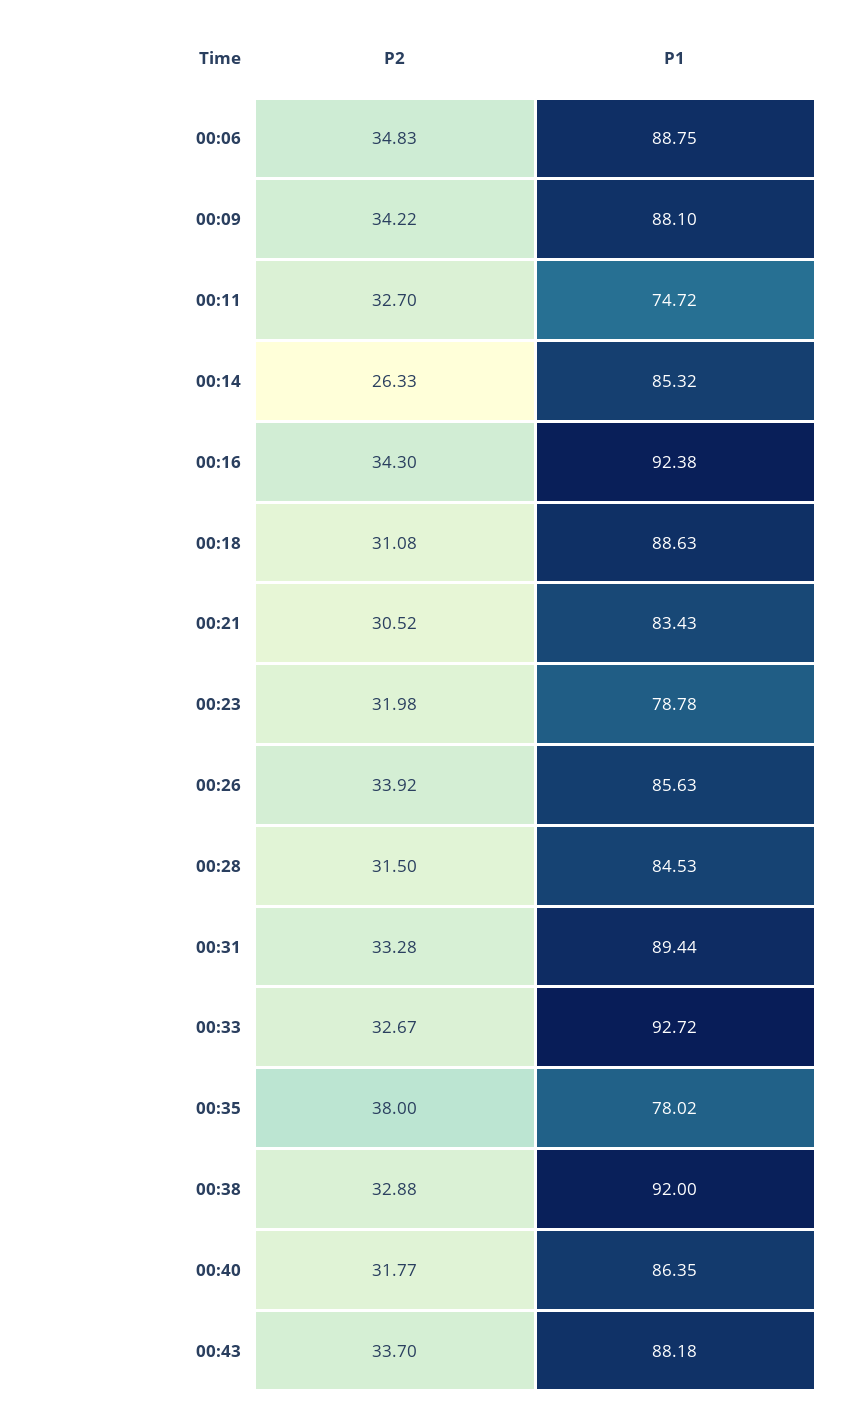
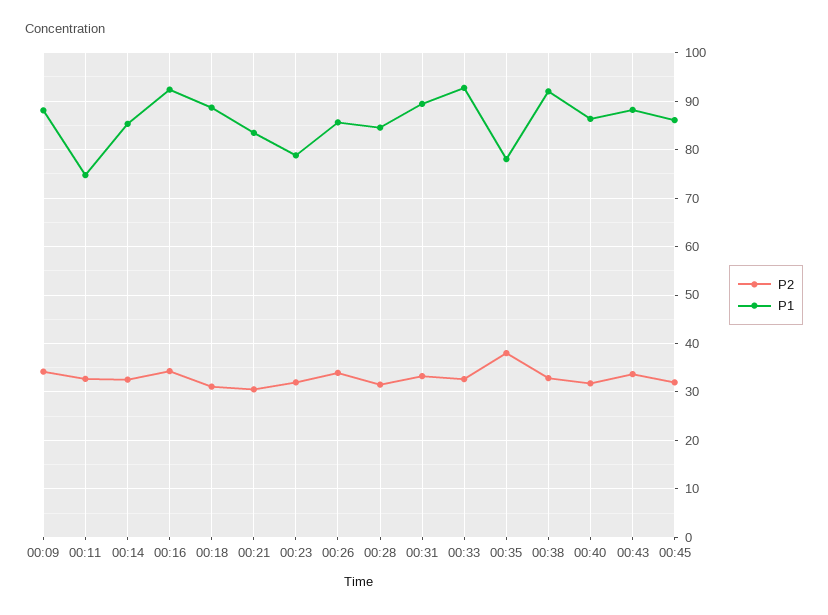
P2, 00:06: 34.83 -> none
P1, 00:06: 88.75 -> none
P2, 00:14: 26.33 -> 32
P2, 00:45: none -> 32
P1, 00:45: none -> 86

